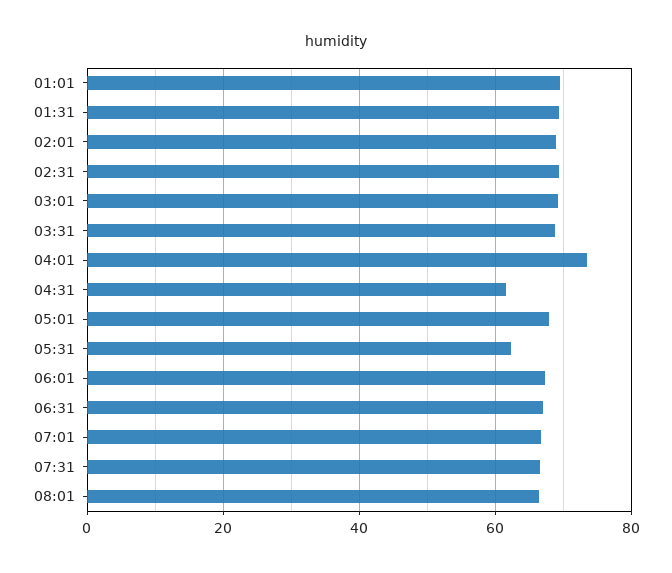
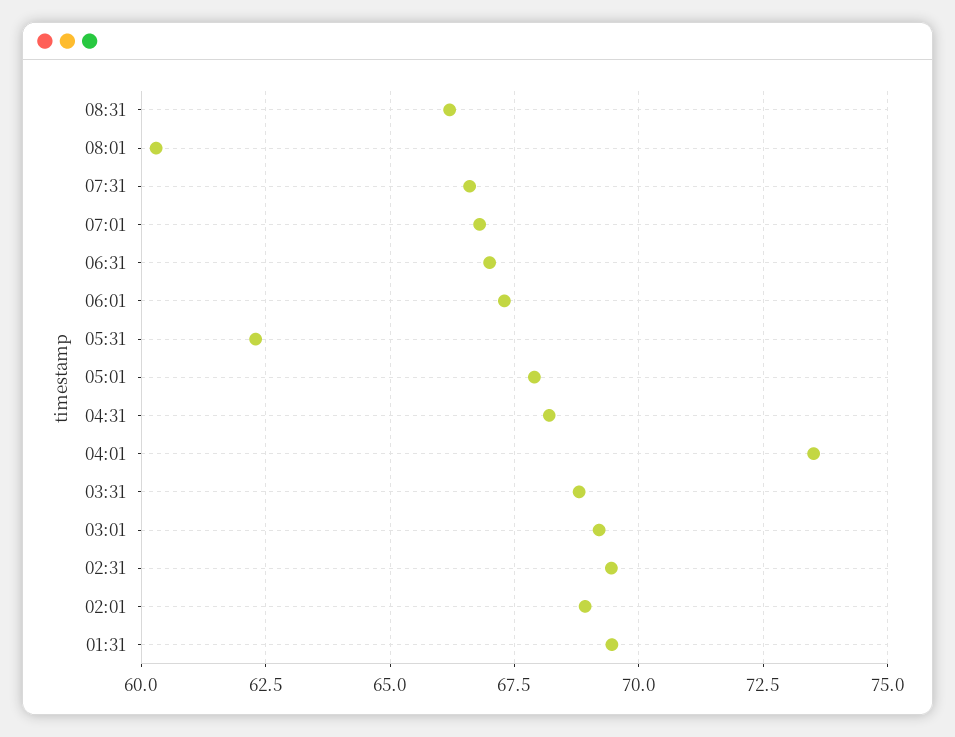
01:01: 70 -> none
04:31: 62 -> 68.25
08:01: 66 -> 60.25
08:31: none -> 66.25

